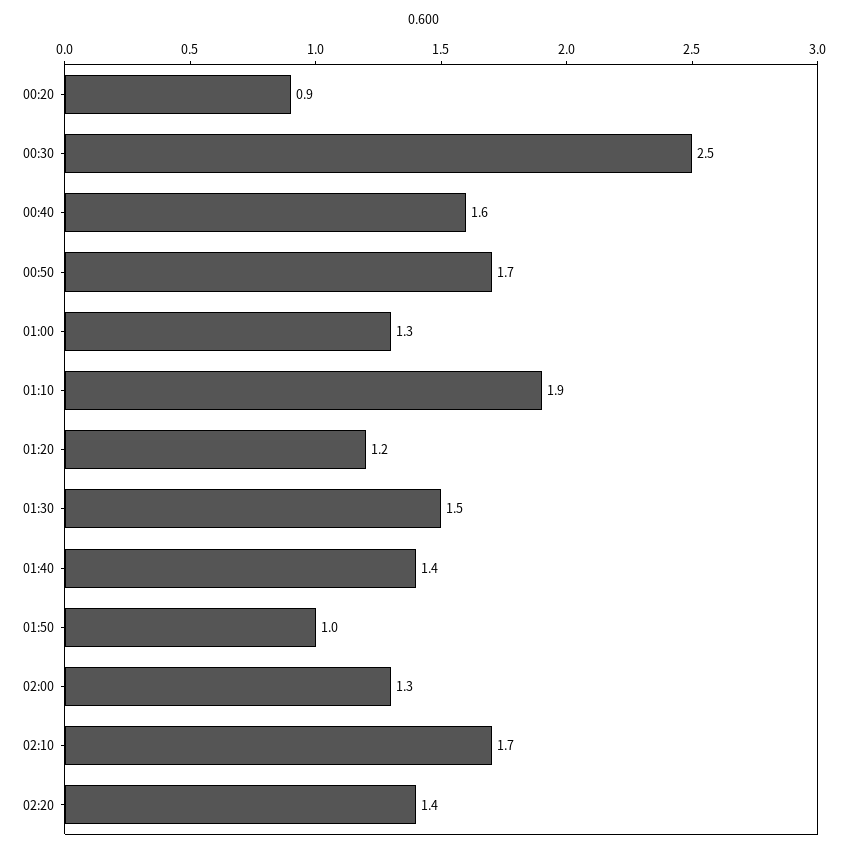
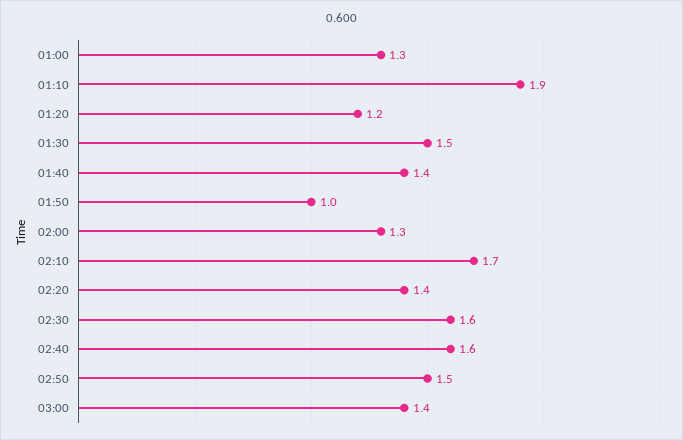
00:20: 0.9 -> none
00:30: 2.5 -> none
00:40: 1.6 -> none
00:50: 1.7 -> none
02:30: none -> 1.6
02:40: none -> 1.6
02:50: none -> 1.5
03:00: none -> 1.4

